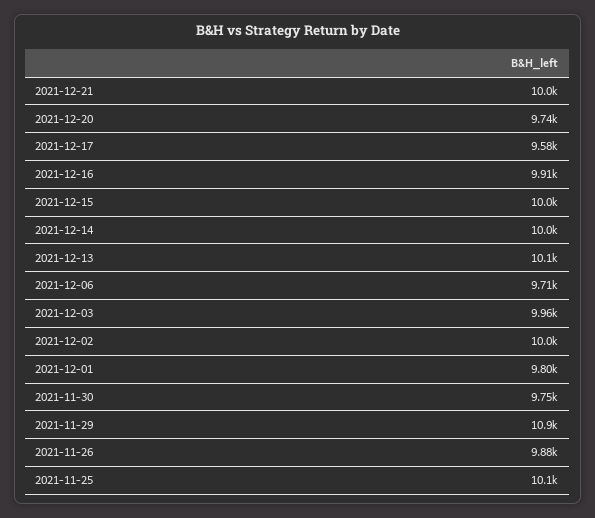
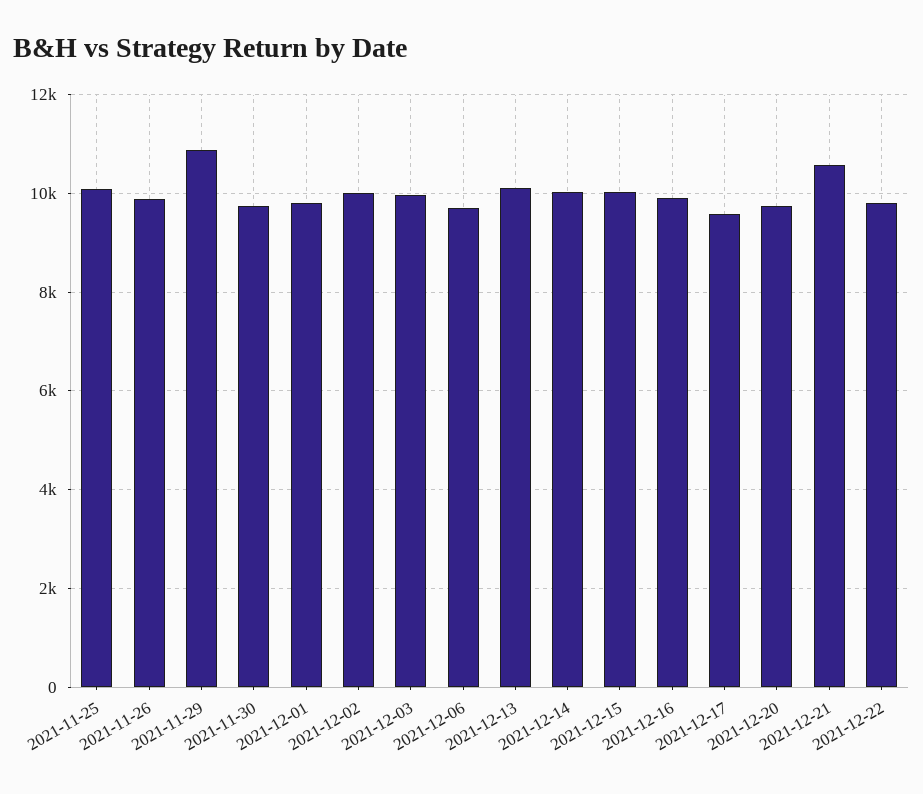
2021-12-21: 10000 -> 10600
2021-12-22: none -> 9800

